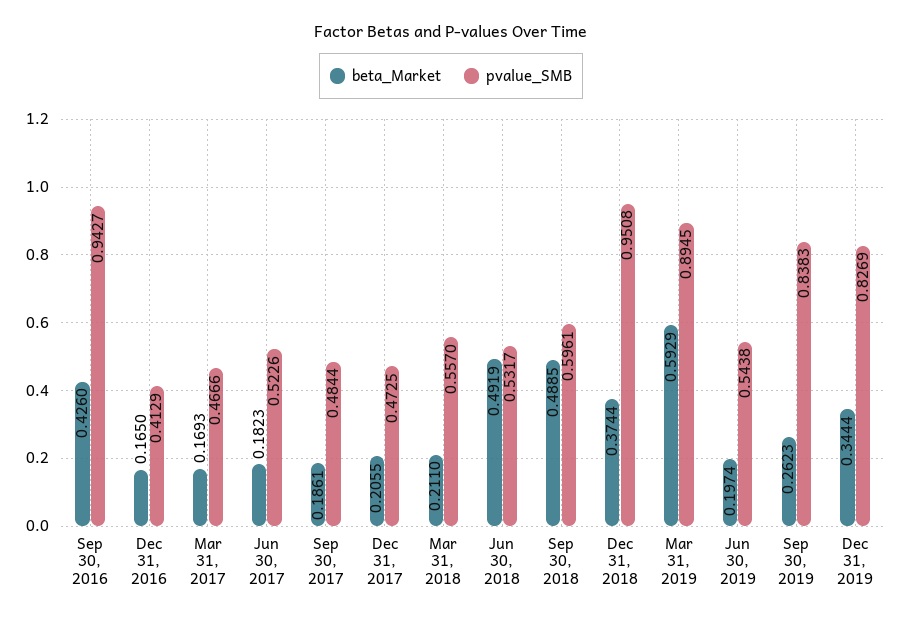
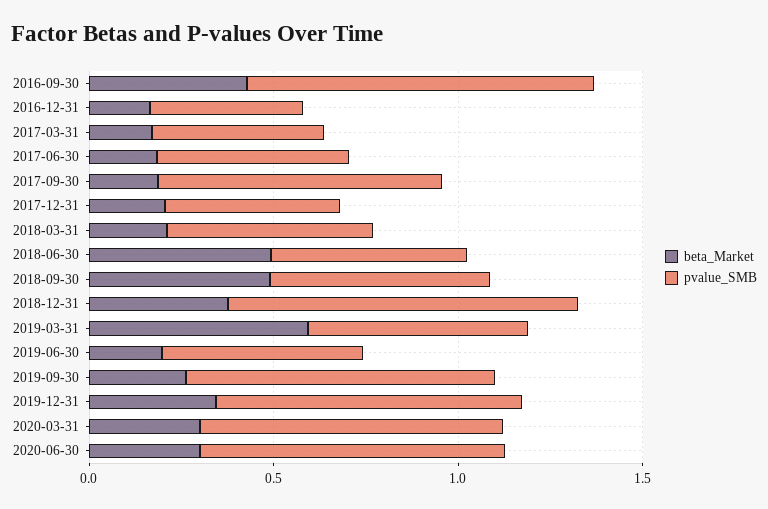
pvalue_SMB, Sep 30, 2017: 0.4844 -> 0.8
pvalue_SMB, Mar 31, 2019: 0.8945 -> 0.6
beta_Market, 2020-03-31: none -> 0.3
pvalue_SMB, 2020-03-31: none -> 0.8
beta_Market, 2020-06-30: none -> 0.3
pvalue_SMB, 2020-06-30: none -> 0.8

